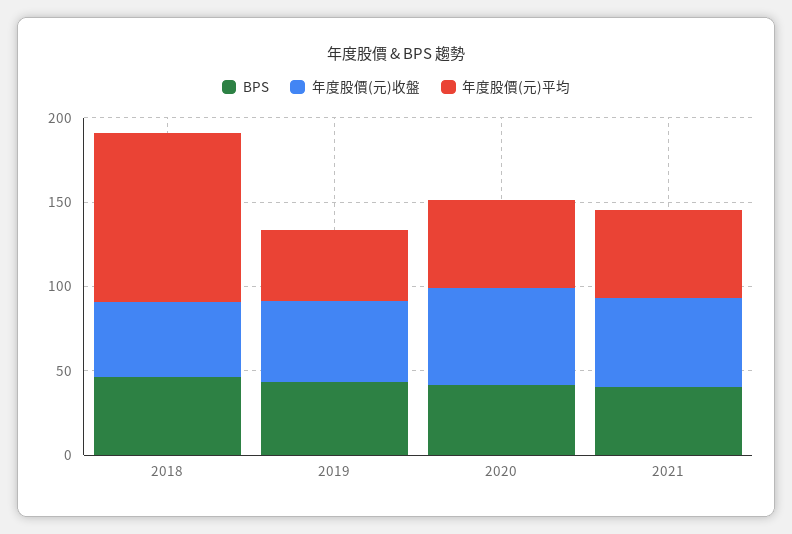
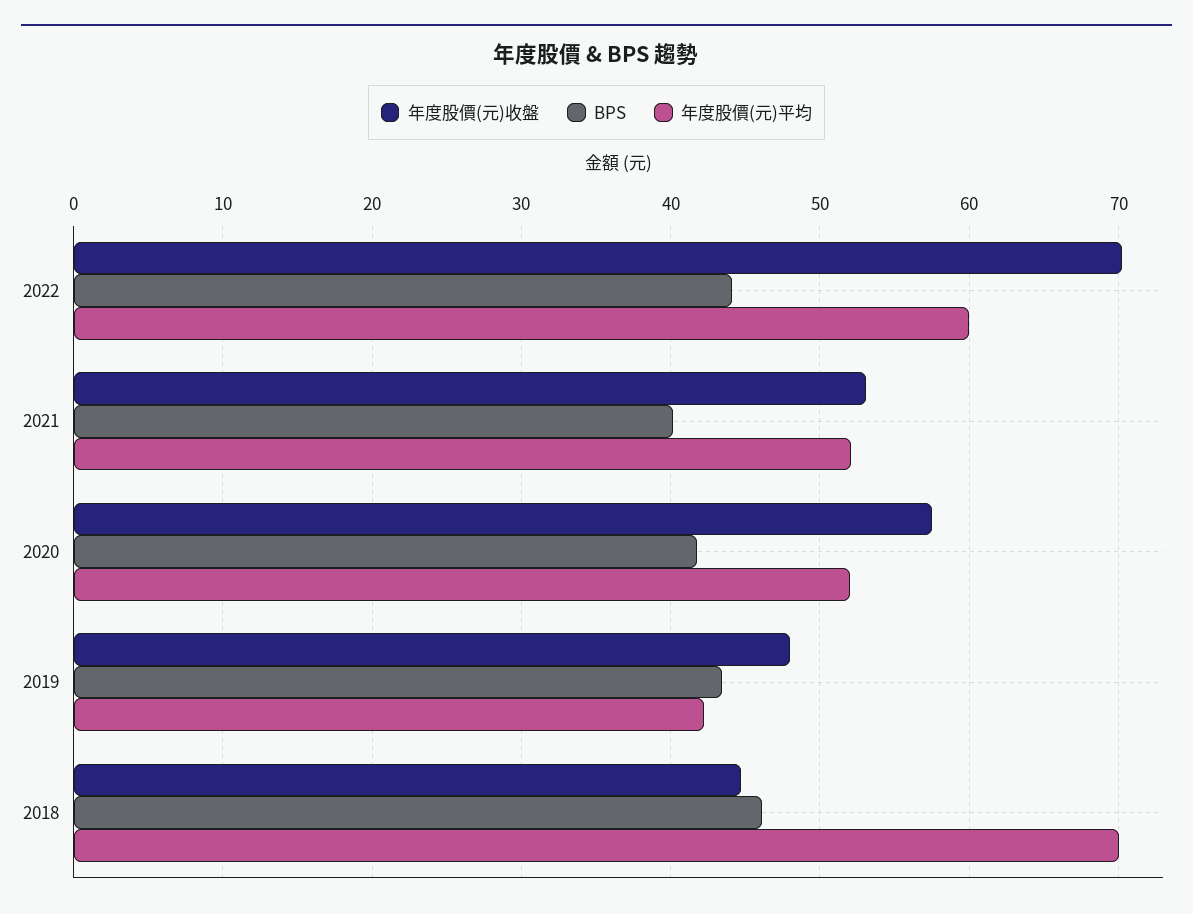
年度股價(元)平均, 2018: 100 -> 70
年度股價(元)收盤, 2022: none -> 70
BPS, 2022: none -> 44
年度股價(元)平均, 2022: none -> 60

